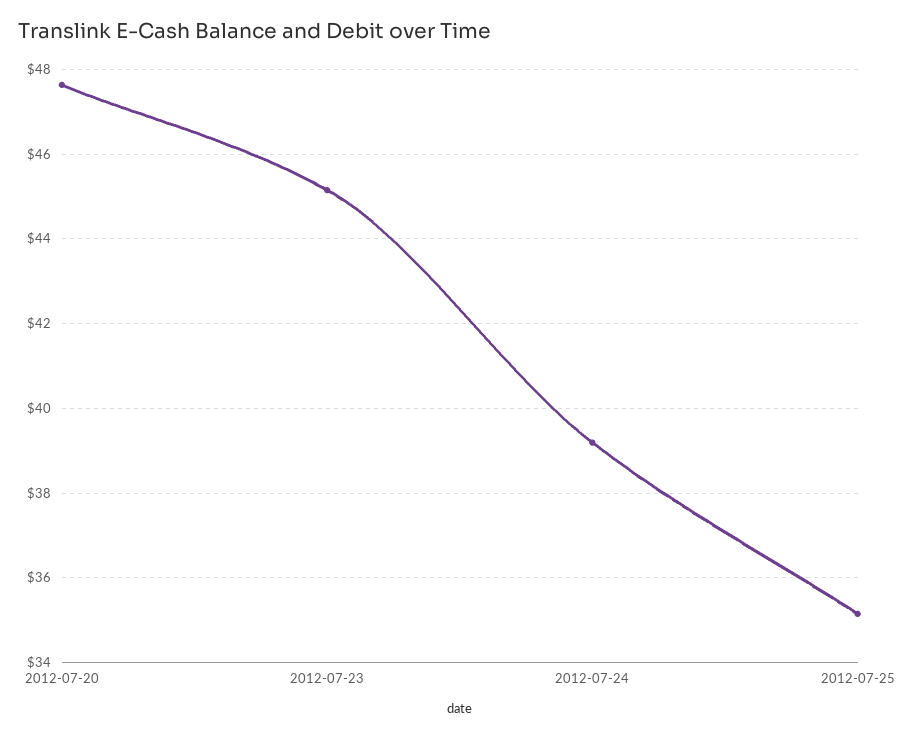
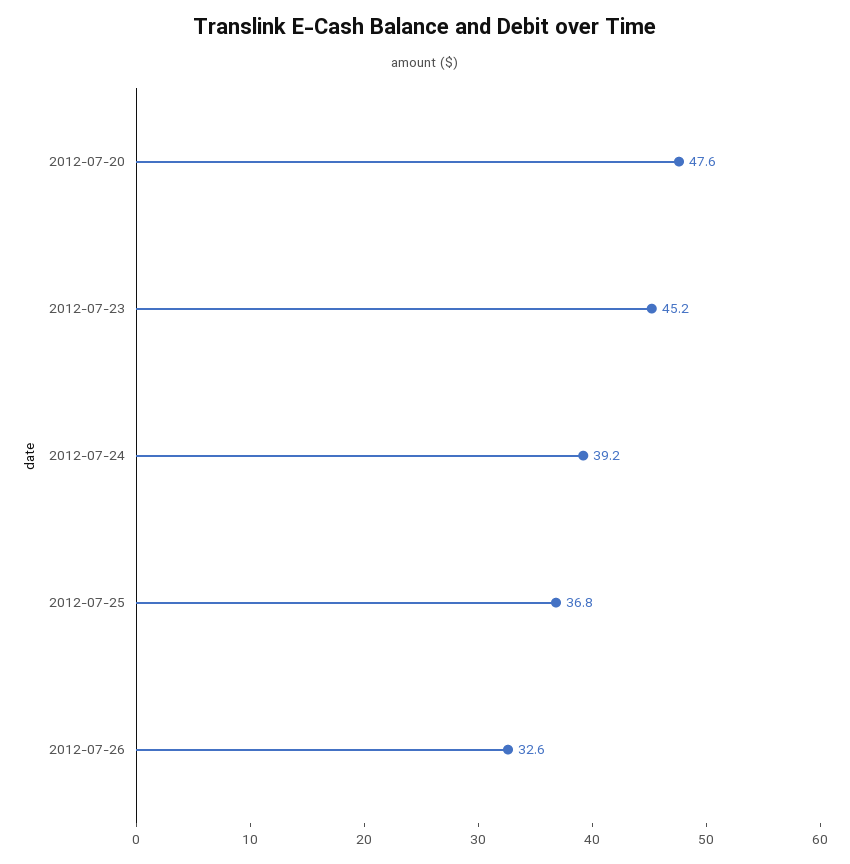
2012-07-25: 35.2 -> 36.8
2012-07-26: none -> 32.6

